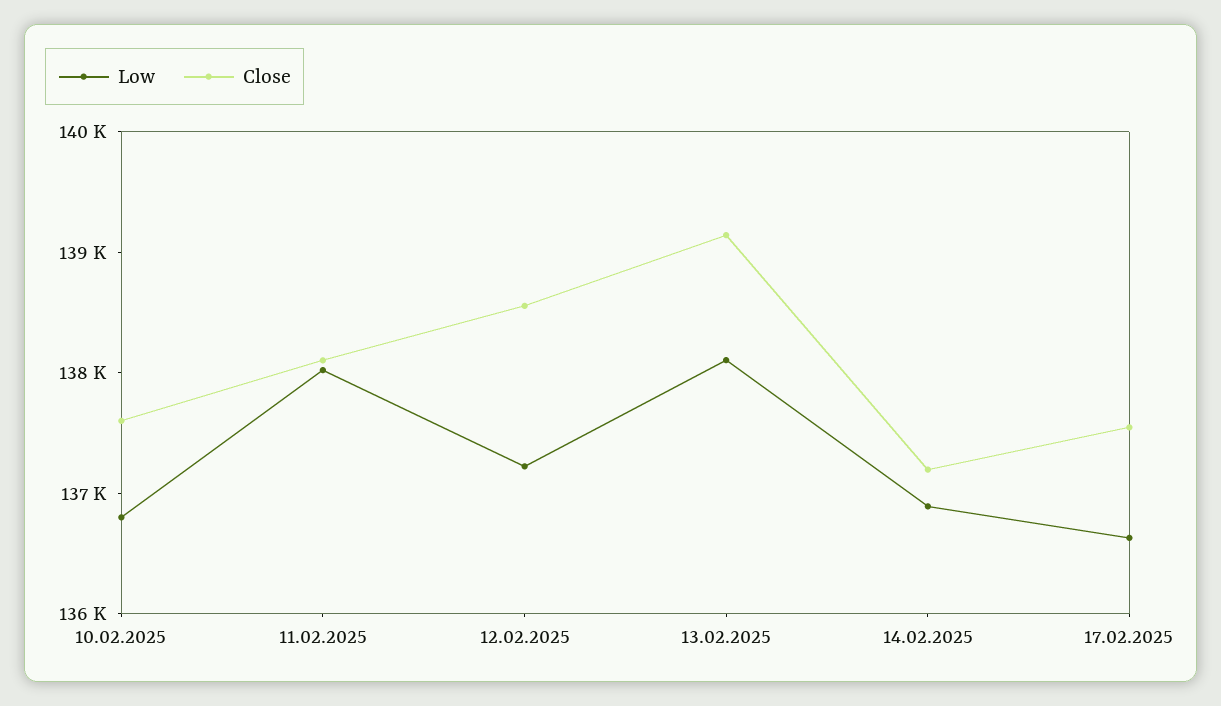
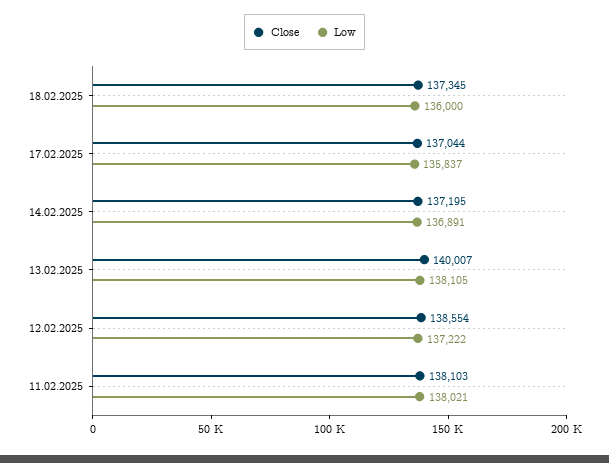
Low, 10.02.2025: 136800 -> none
Close, 10.02.2025: 137600 -> none
Close, 13.02.2025: 139200 -> 140007
Low, 17.02.2025: 136600 -> 135837
Close, 17.02.2025: 137600 -> 137044
Close, 18.02.2025: none -> 137345
Low, 18.02.2025: none -> 136000

